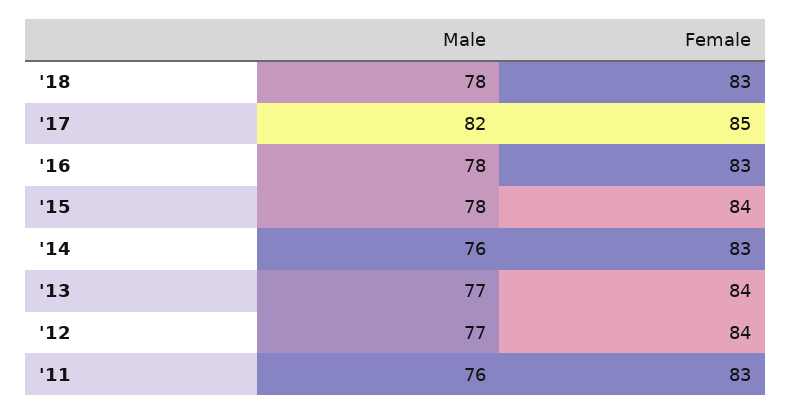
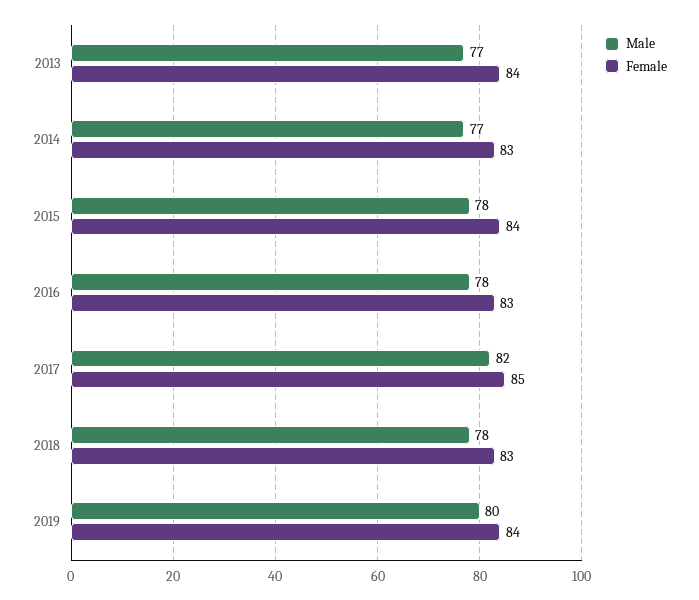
Male, '14: 76 -> 77
Male, '12: 77 -> none
Female, '12: 84 -> none
Male, '11: 76 -> none
Female, '11: 83 -> none
Male, 2019: none -> 80
Female, 2019: none -> 84

